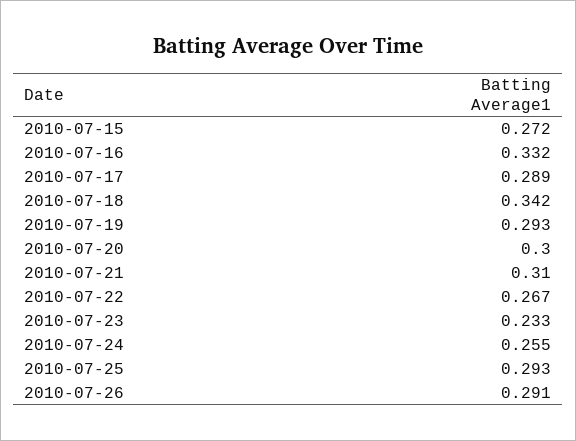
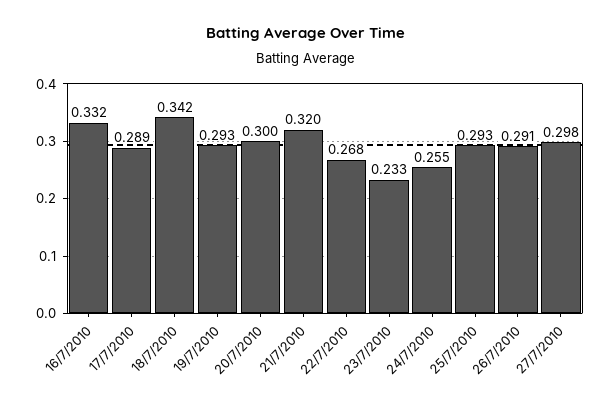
2010-07-15: 0.272 -> none
2010-07-21: 0.31 -> 0.32
2010-07-22: 0.267 -> 0.268
27/7/2010: none -> 0.298

